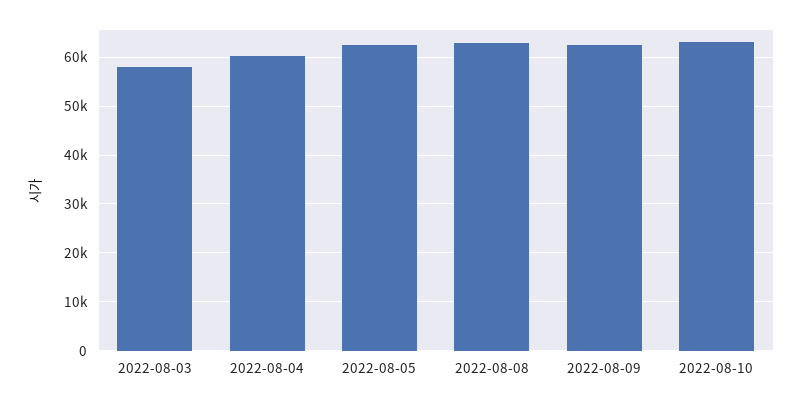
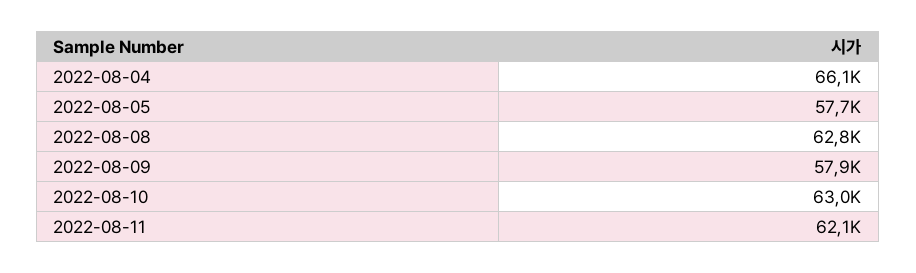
2022-08-03: 58000 -> none
2022-08-04: 60000 -> 66100
2022-08-05: 62000 -> 57700
2022-08-09: 62000 -> 57900
2022-08-11: none -> 62100

